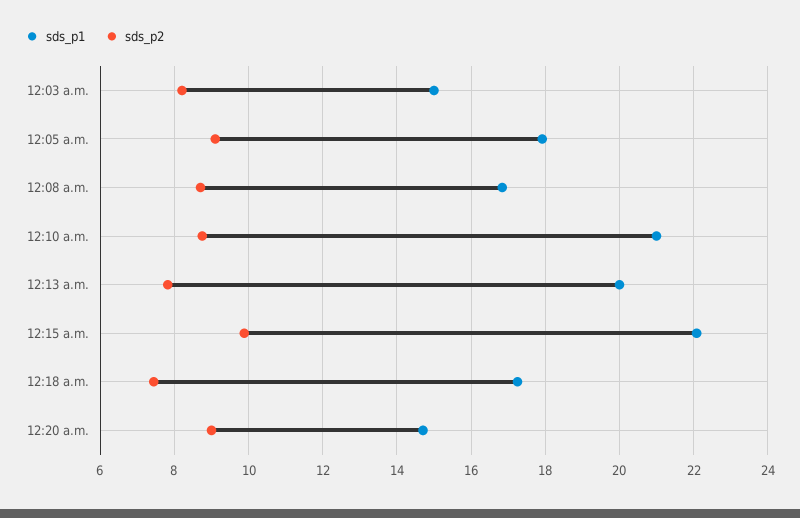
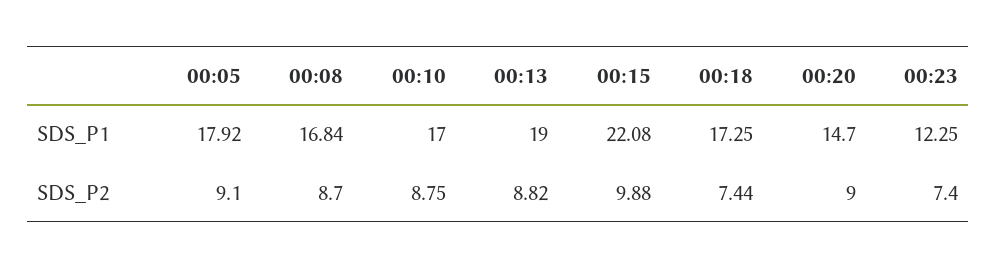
sds_p1, 12:03 a.m.: 15 -> none
sds_p2, 12:03 a.m.: 8.2 -> none
sds_p1, 12:10 a.m.: 21 -> 17
sds_p1, 12:13 a.m.: 20 -> 19
sds_p2, 12:13 a.m.: 7.8 -> 8.82
sds_p1, 00:23: none -> 12.25
sds_p2, 00:23: none -> 7.4

